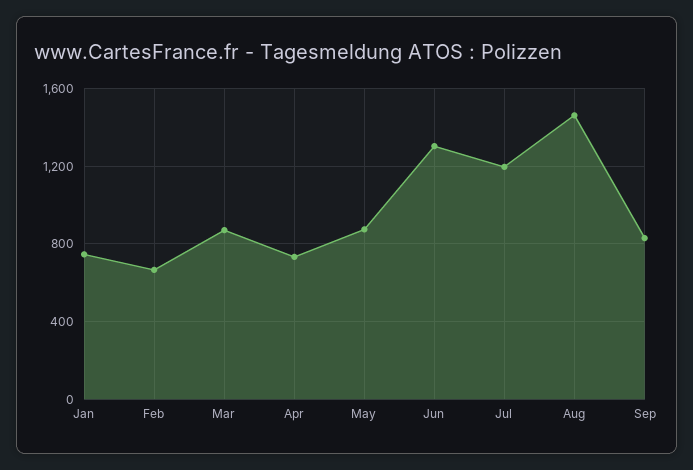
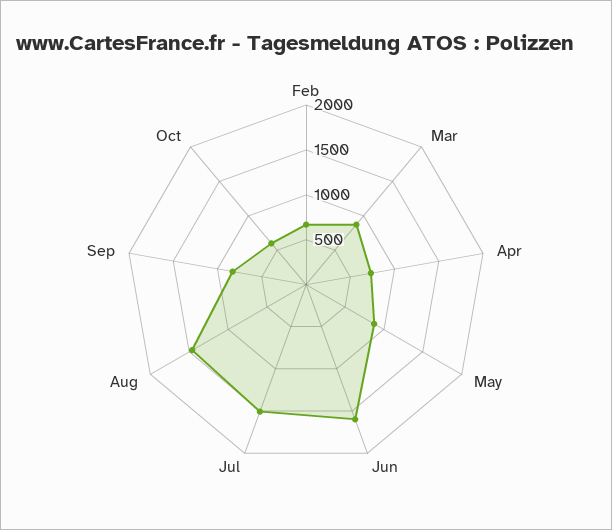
Jan: 750 -> none
Jun: 1300 -> 1600
Jul: 1200 -> 1500
Oct: none -> 600

